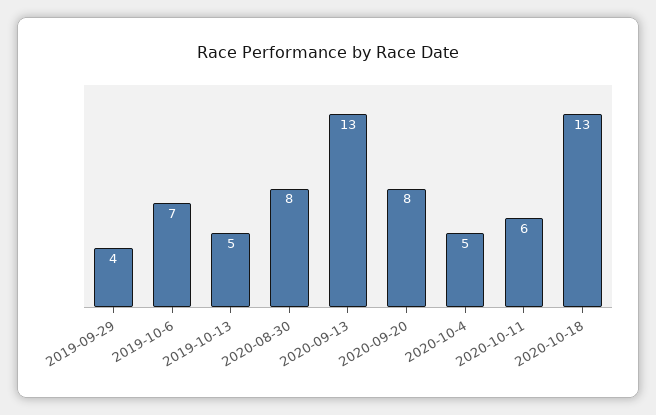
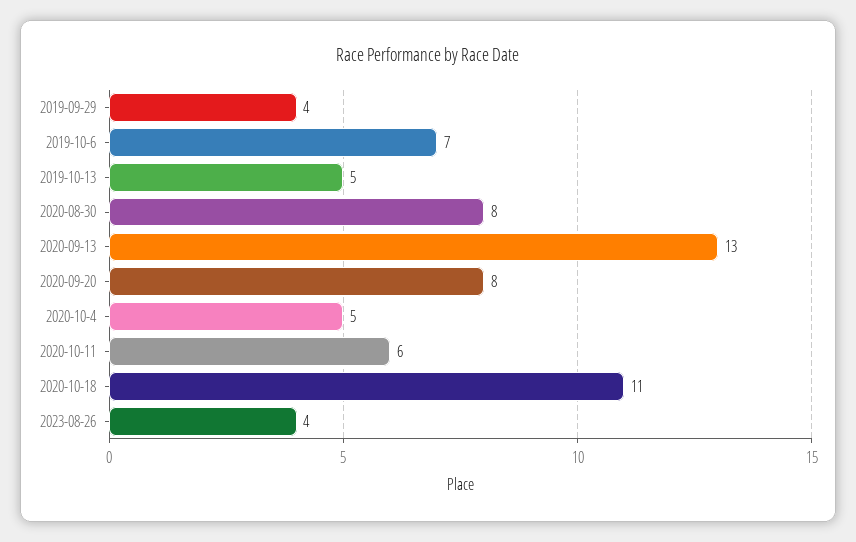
2020-10-18: 13 -> 11
2023-08-26: none -> 4

